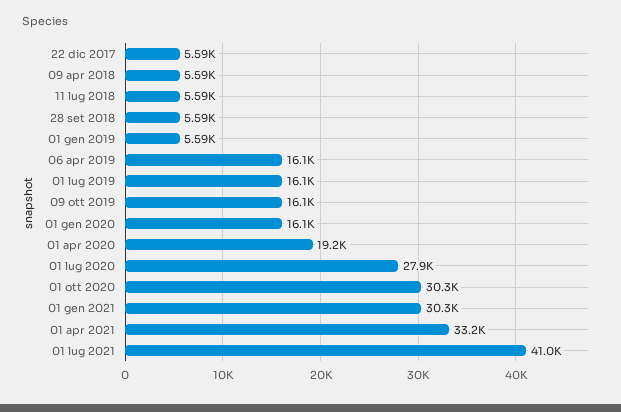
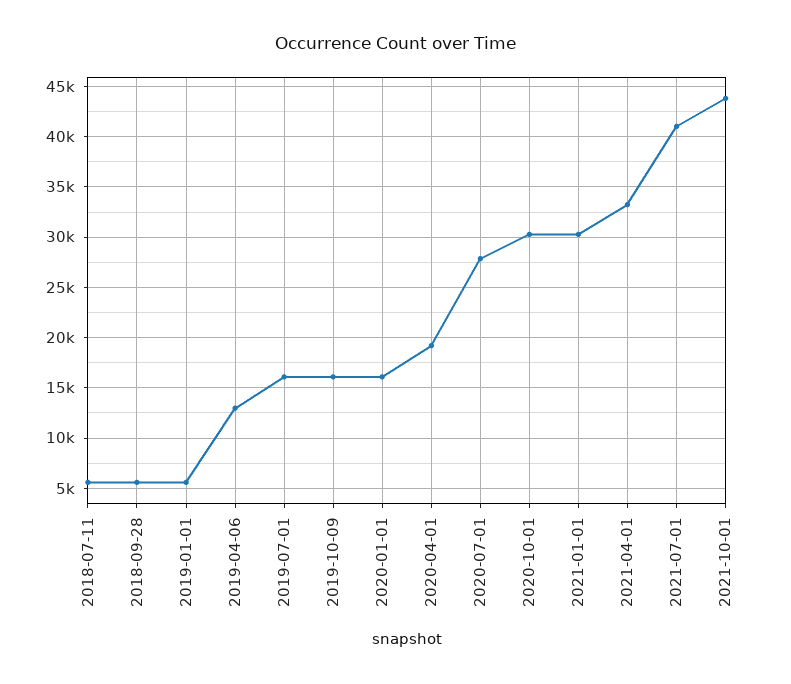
22 dic 2017: 5590 -> none
09 apr 2018: 5590 -> none
06 apr 2019: 16100 -> 13000
2021-10-01: none -> 44000

